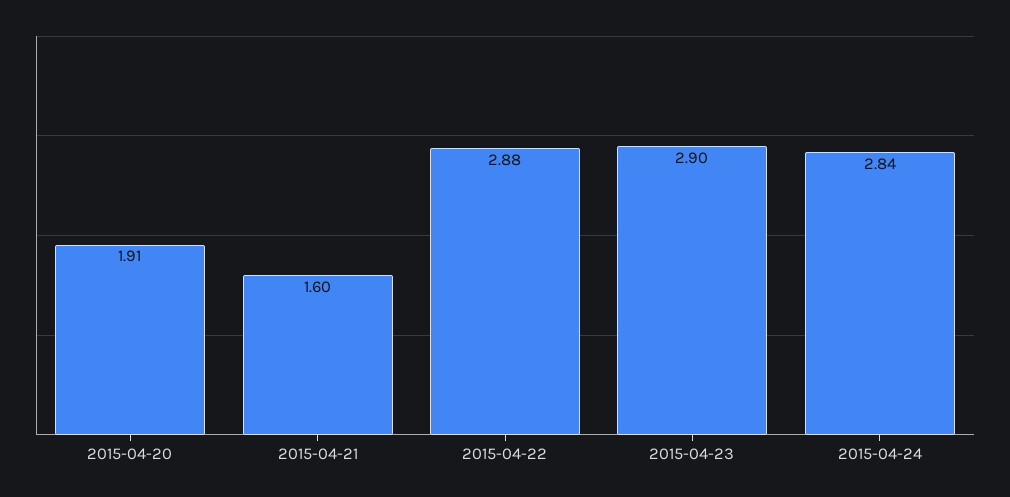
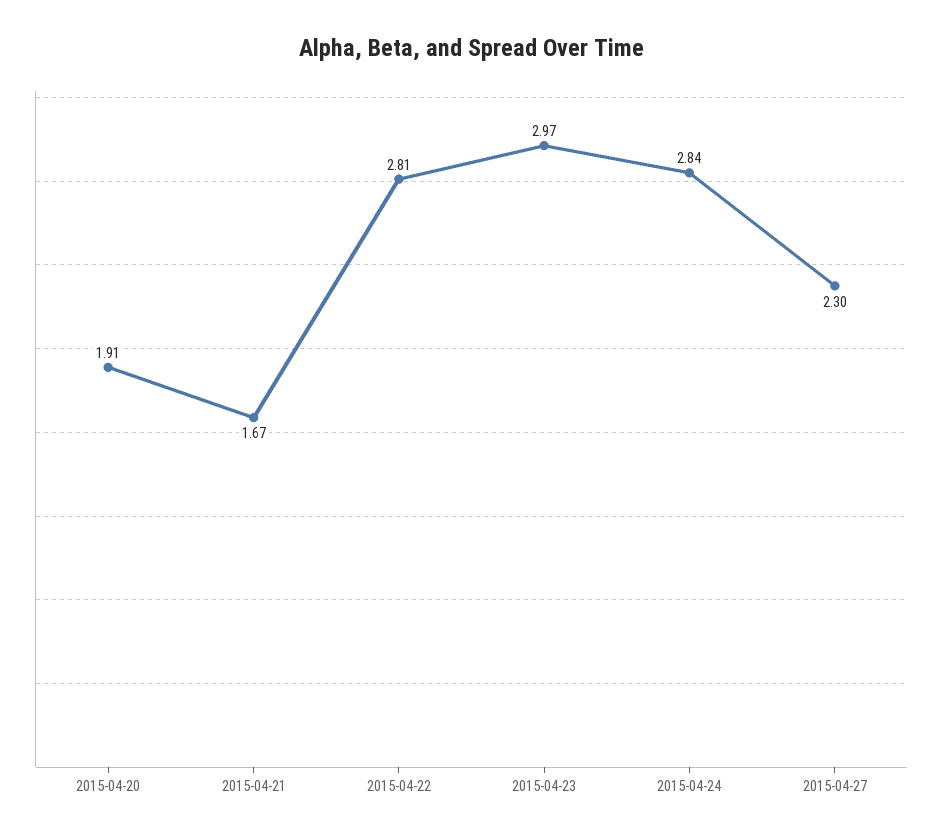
2015-04-21: 1.6 -> 1.67
2015-04-22: 2.88 -> 2.81
2015-04-23: 2.9 -> 2.97
2015-04-27: none -> 2.3

